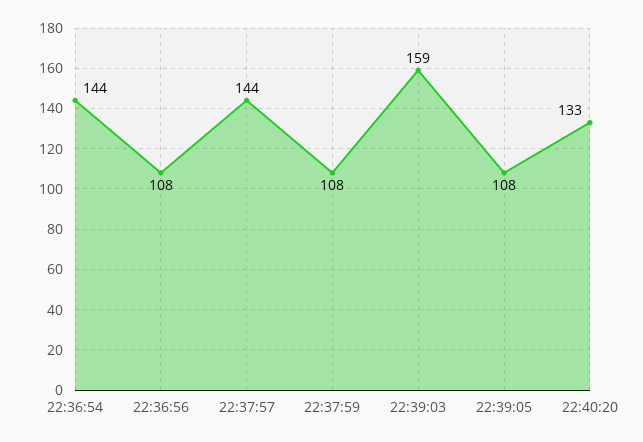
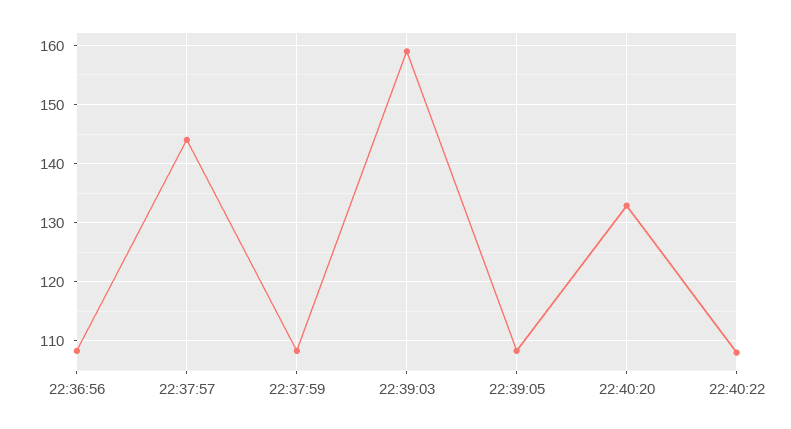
22:36:54: 144 -> none
22:40:22: none -> 108

